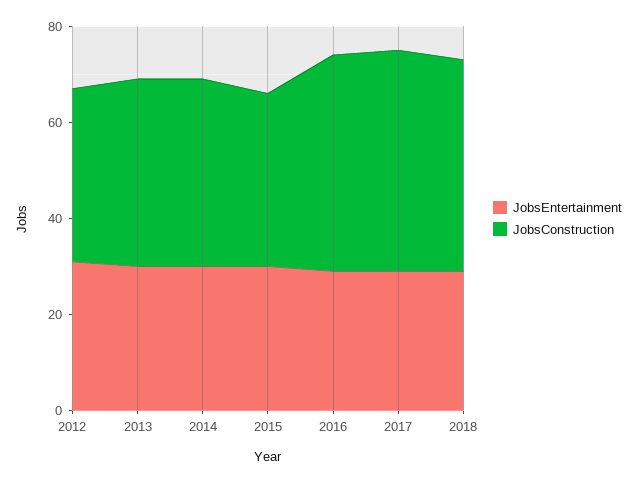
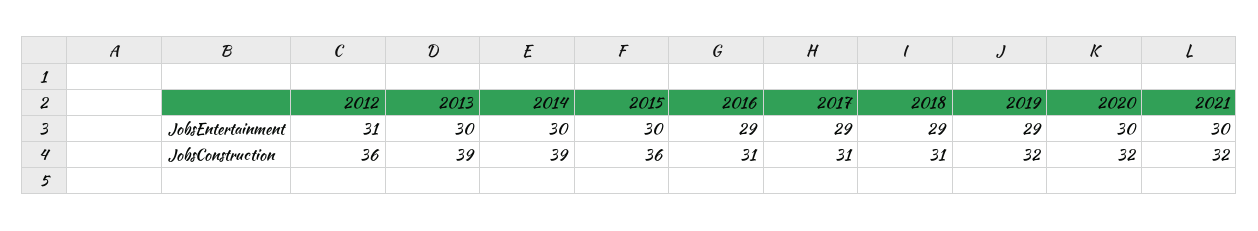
JobsConstruction, 2016: 45 -> 31
JobsConstruction, 2017: 45 -> 31
JobsConstruction, 2018: 45 -> 31
JobsEntertainment, 2019: none -> 29
JobsEntertainment, 2020: none -> 30
JobsEntertainment, 2021: none -> 30
JobsConstruction, 2019: none -> 32
JobsConstruction, 2020: none -> 32
JobsConstruction, 2021: none -> 32

